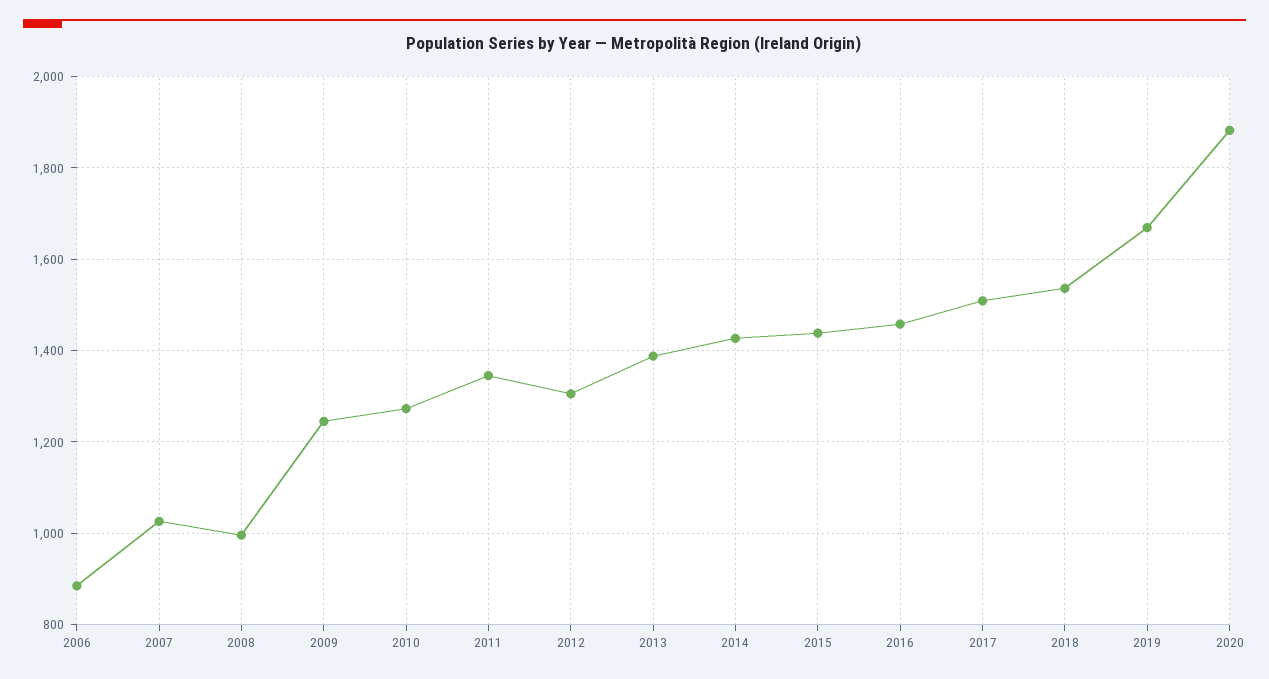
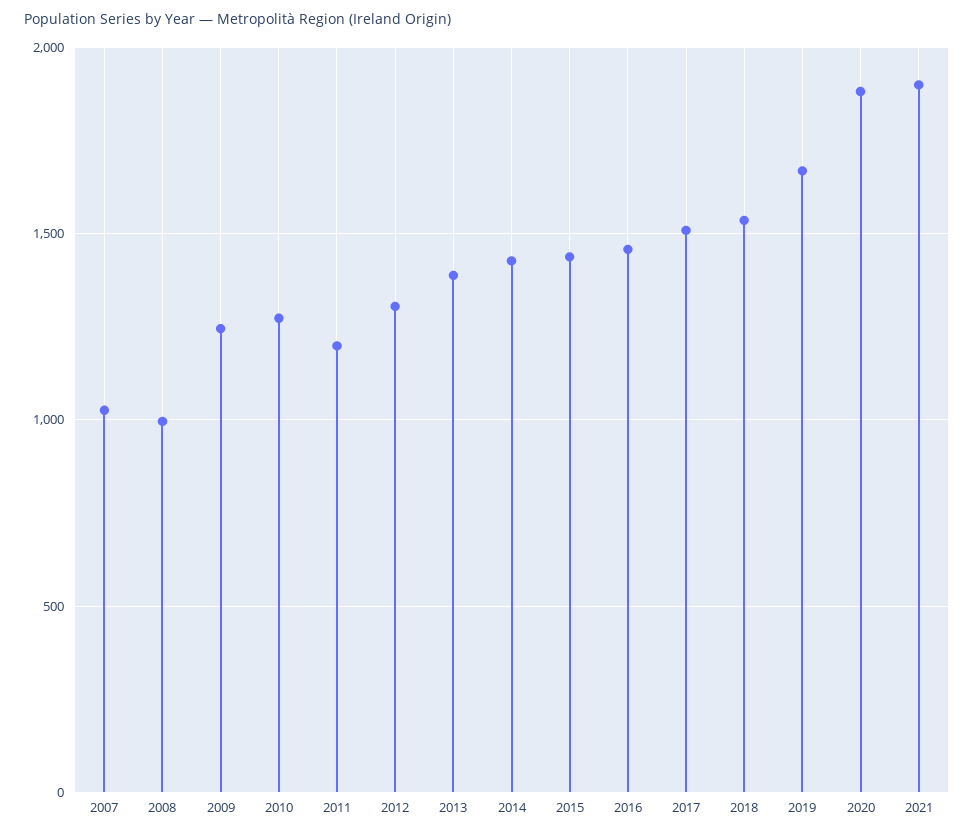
2006: 880 -> none
2011: 1340 -> 1200
2021: none -> 1900

